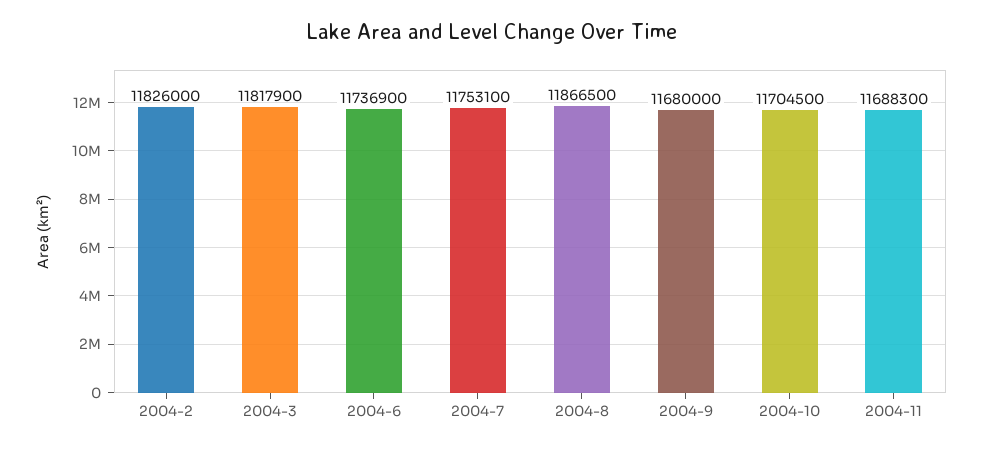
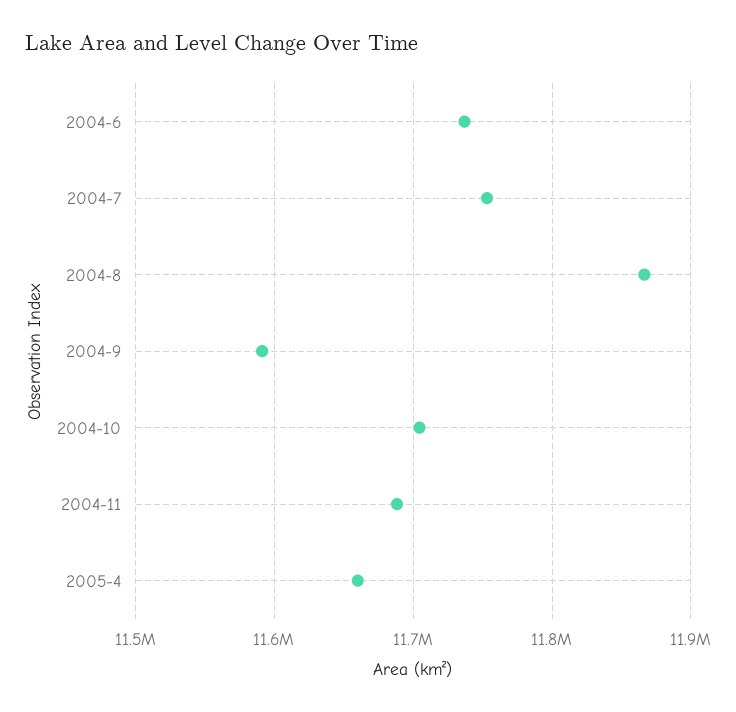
2004-2: 11826000 -> none
2004-3: 11817900 -> none
2004-9: 11680000 -> 11590000
2005-4: none -> 11660000

